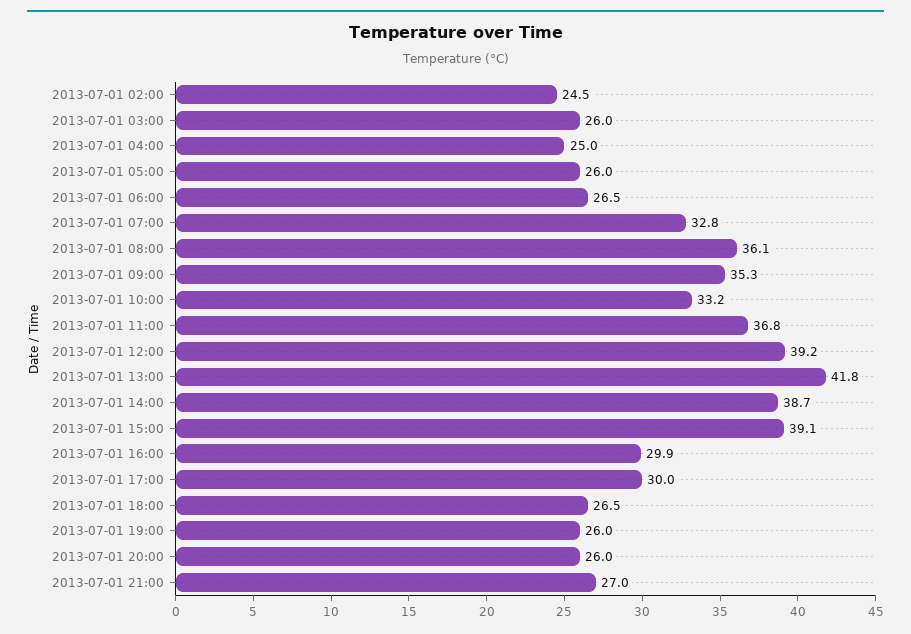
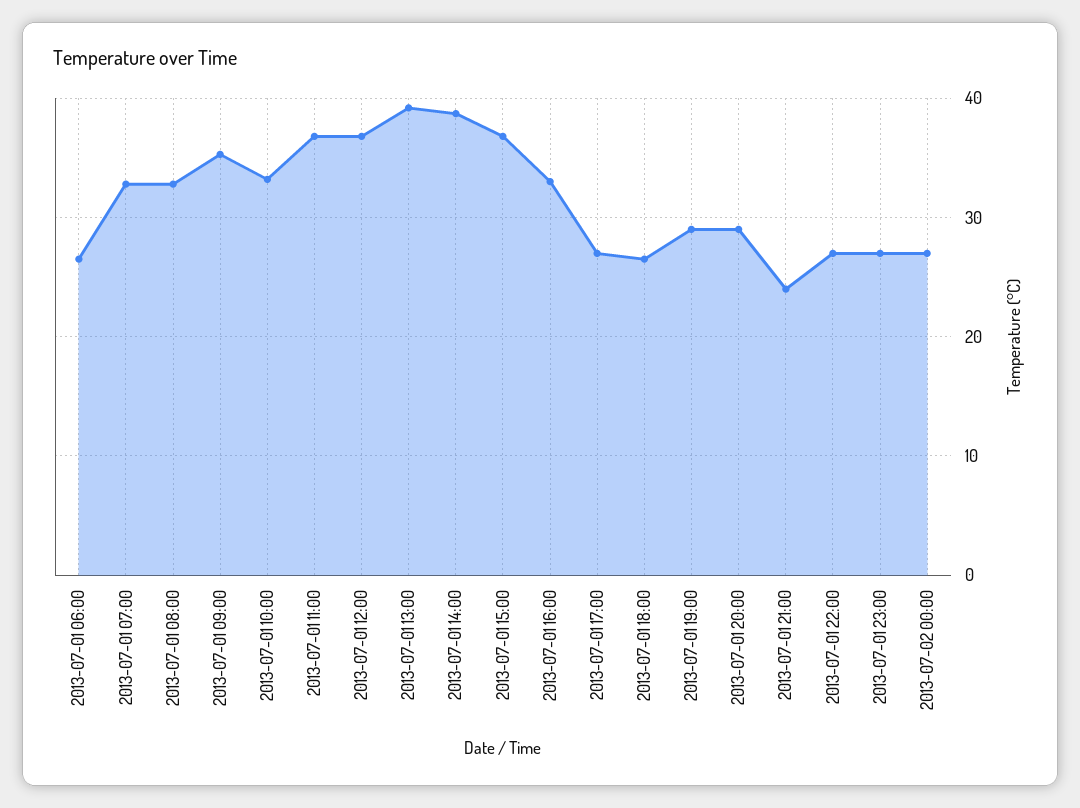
2013-07-01 02:00: 24.5 -> none
2013-07-01 03:00: 26 -> none
2013-07-01 04:00: 25 -> none
2013-07-01 05:00: 26 -> none
2013-07-01 08:00: 36.1 -> 33
2013-07-01 12:00: 39.2 -> 37
2013-07-01 13:00: 41.8 -> 39
2013-07-01 15:00: 39.1 -> 37
2013-07-01 16:00: 29.9 -> 33
2013-07-01 17:00: 30 -> 27
2013-07-01 19:00: 26 -> 29
2013-07-01 20:00: 26 -> 29
2013-07-01 21:00: 27 -> 24
2013-07-01 22:00: none -> 27
2013-07-01 23:00: none -> 27
2013-07-02 00:00: none -> 27

